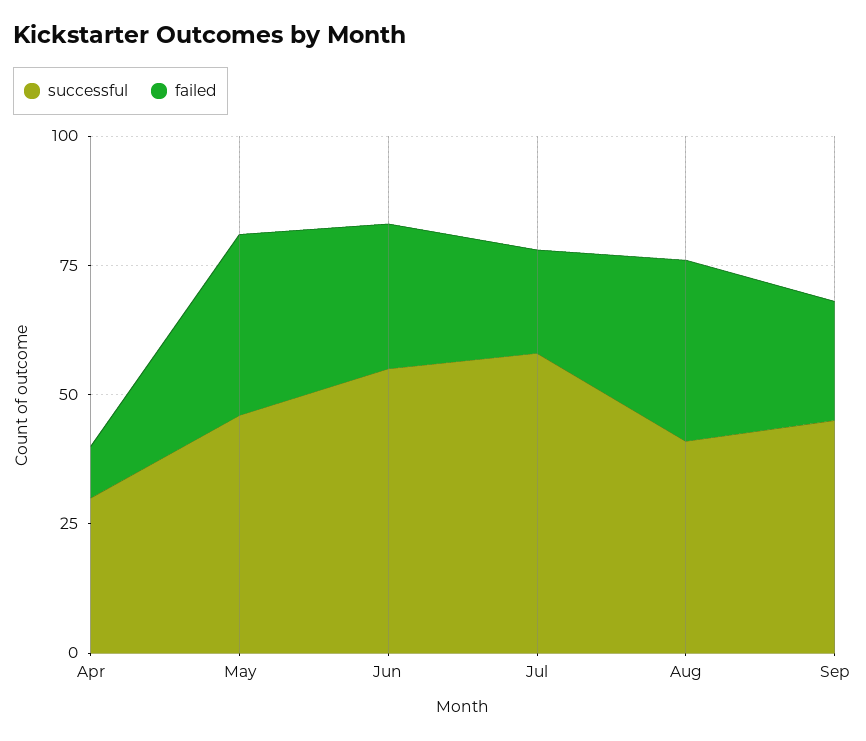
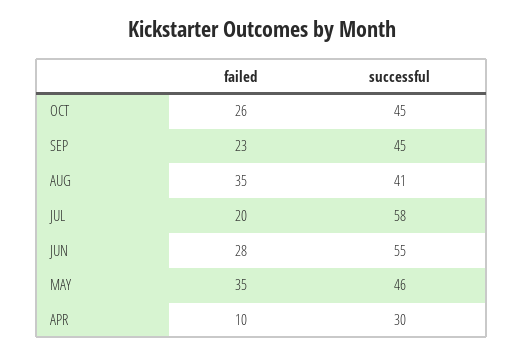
failed, OCT: none -> 26
successful, OCT: none -> 45

